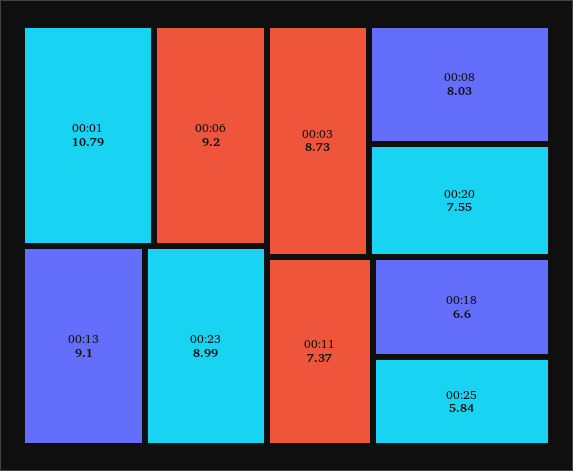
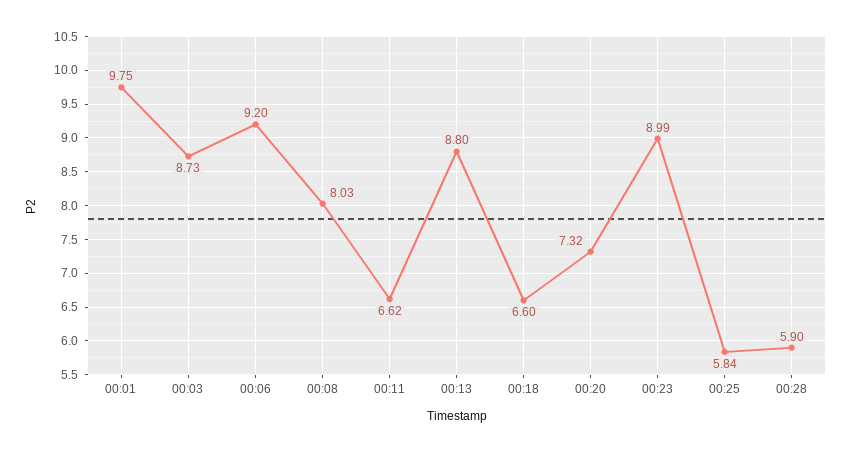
00:01: 10.79 -> 9.75
00:13: 9.1 -> 8.8
00:20: 7.55 -> 7.32
00:11: 7.37 -> 6.62
00:28: none -> 5.9

